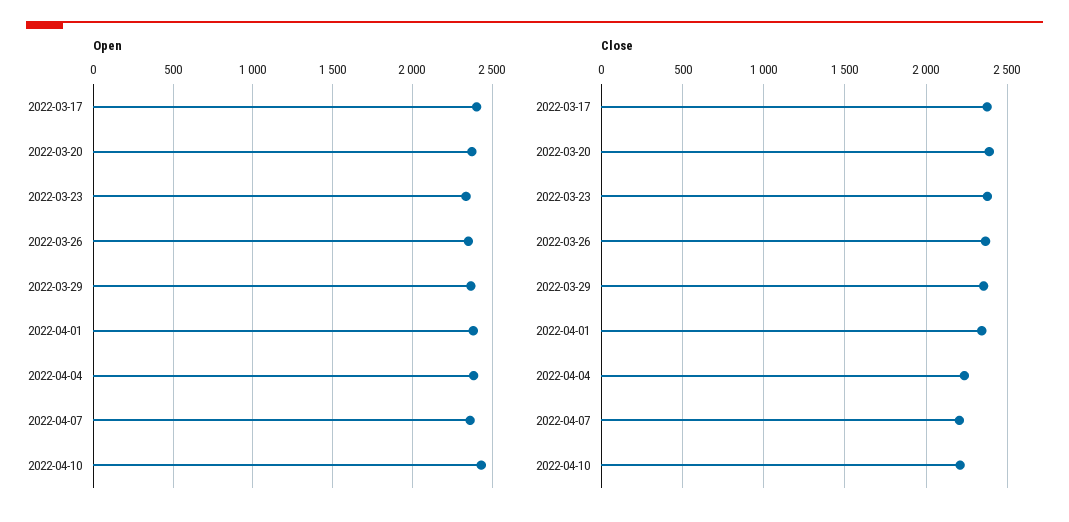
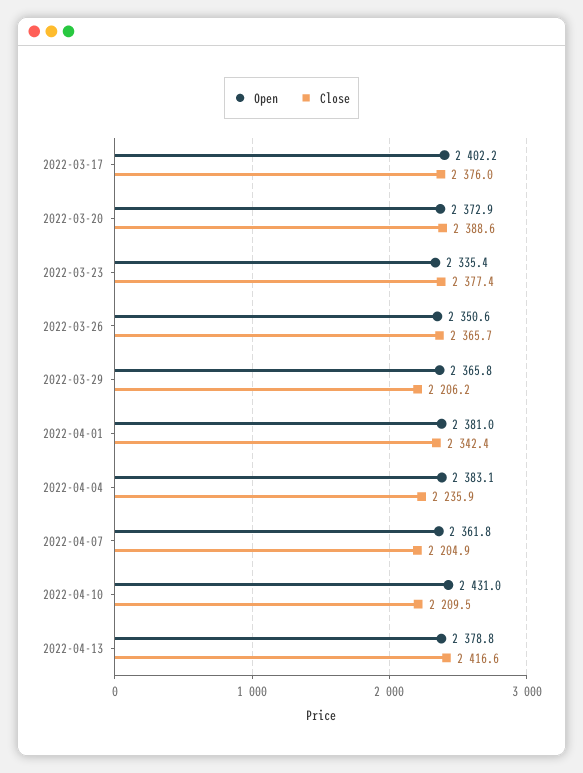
Close, 2022-03-29: 2350 -> 2206.2
Open, 2022-04-13: none -> 2378.8
Close, 2022-04-13: none -> 2416.6

